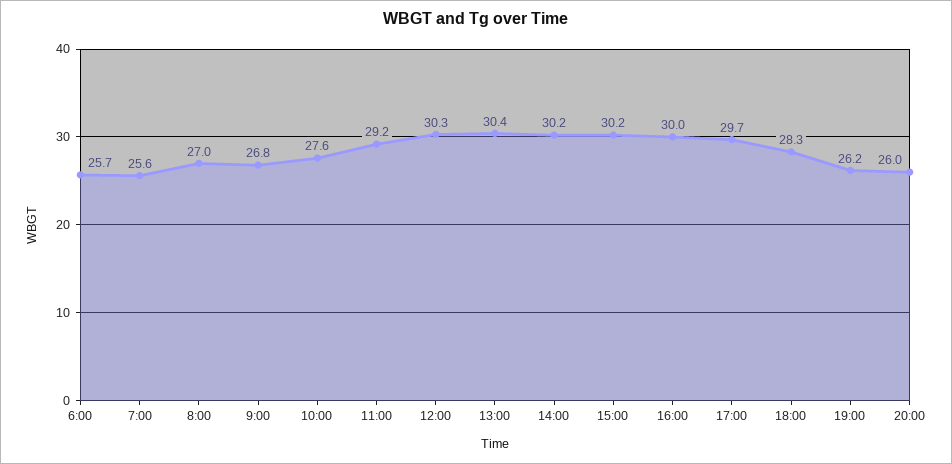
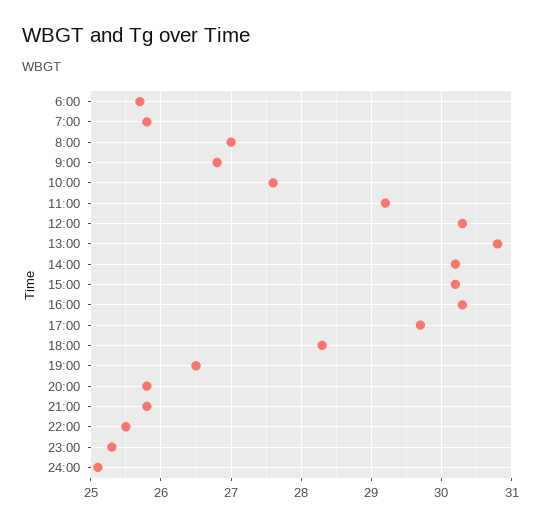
7:00: 25.6 -> 25.8
13:00: 30.4 -> 30.8
16:00: 30 -> 30.3
19:00: 26.2 -> 26.5
20:00: 26 -> 25.8
21:00: none -> 25.8
22:00: none -> 25.5
23:00: none -> 25.3
24:00: none -> 25.1

